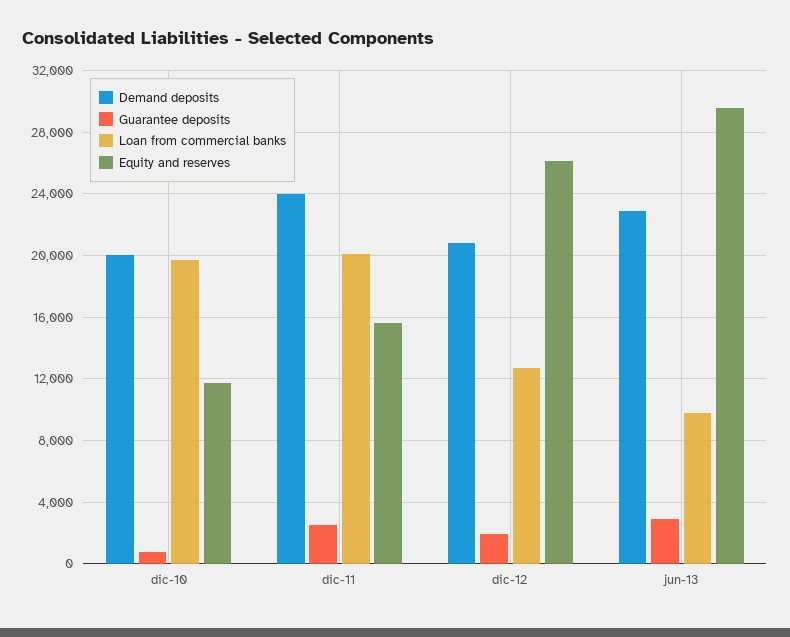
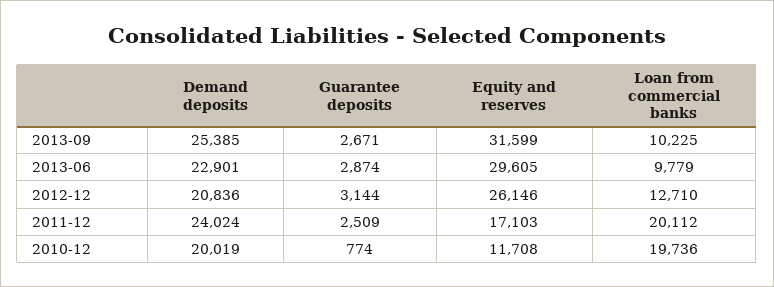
Equity and reserves, dic-11: 15500 -> 17103
Guarantee deposits, dic-12: 2000 -> 3144
Demand deposits, 2013-09: none -> 25385
Guarantee deposits, 2013-09: none -> 2671
Equity and reserves, 2013-09: none -> 31599
Loan from commercial banks, 2013-09: none -> 10225

